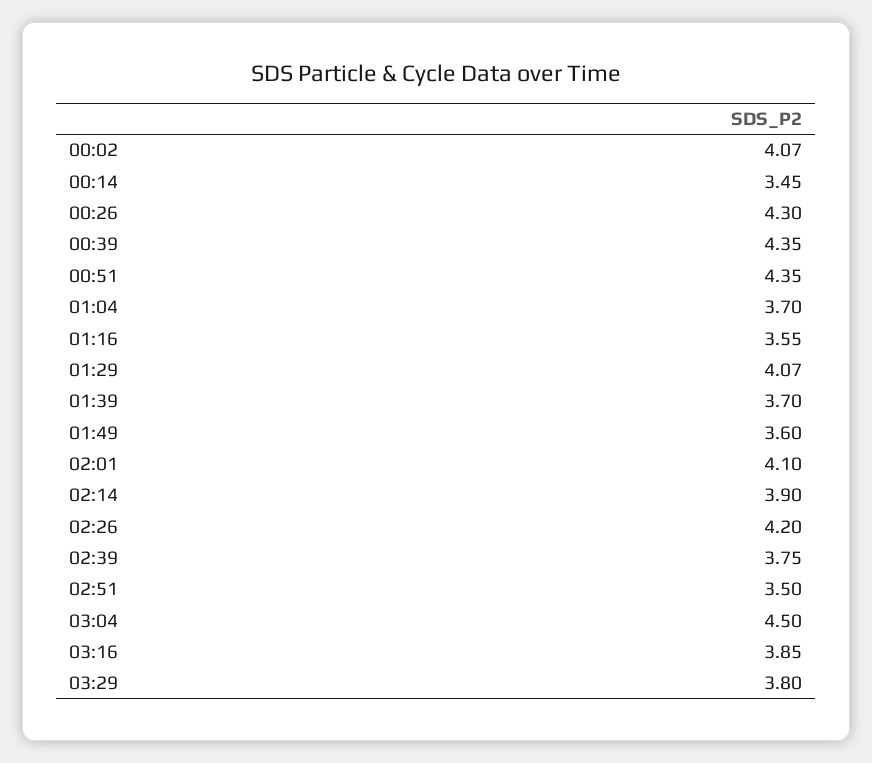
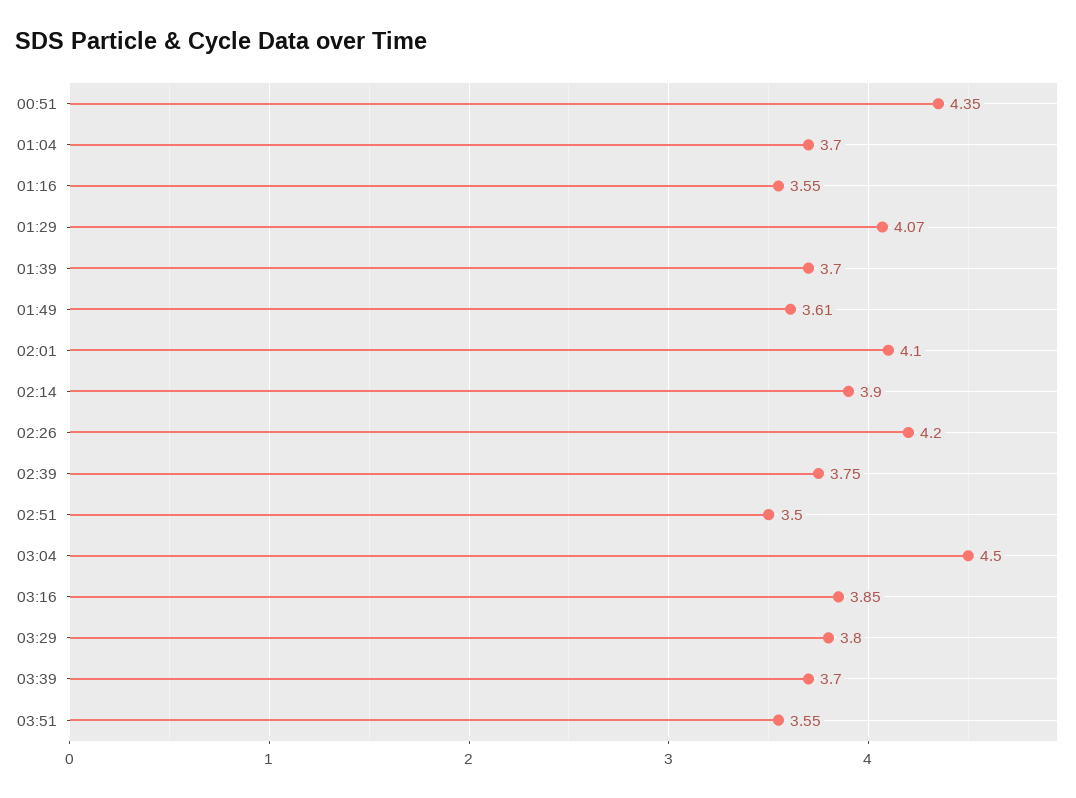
00:02: 4.07 -> none
00:14: 3.45 -> none
00:26: 4.3 -> none
00:39: 4.35 -> none
01:49: 3.6 -> 3.61
03:39: none -> 3.7
03:51: none -> 3.55

